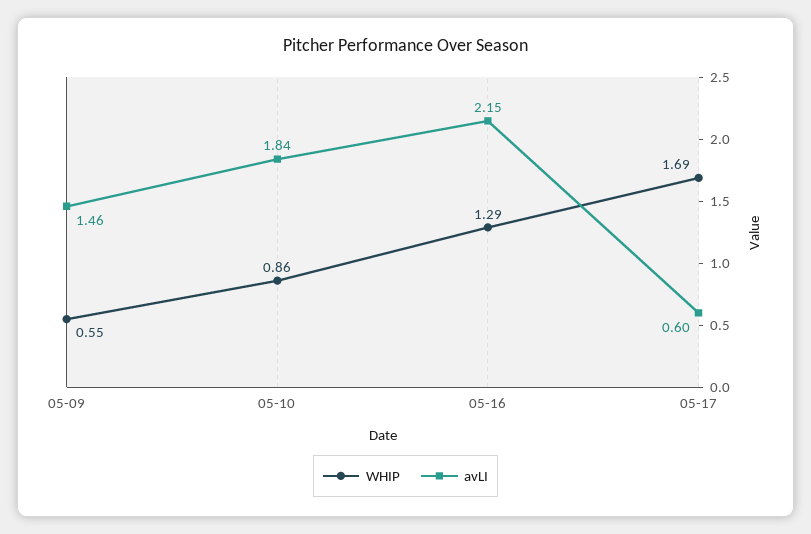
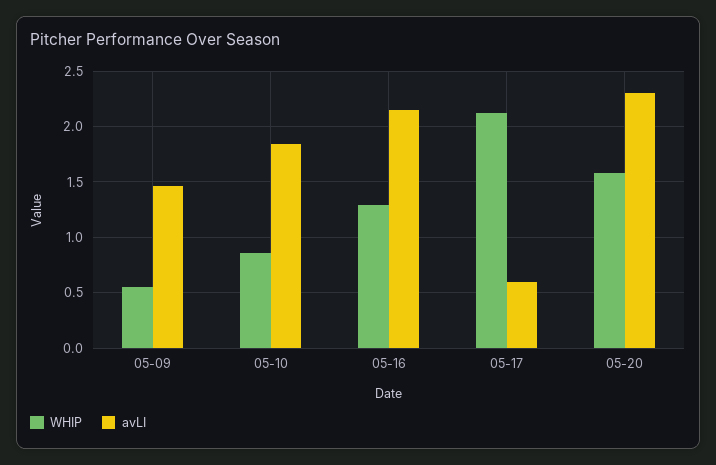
WHIP, 05-17: 1.69 -> 2.1
WHIP, 05-20: none -> 1.6
avLI, 05-20: none -> 2.3

